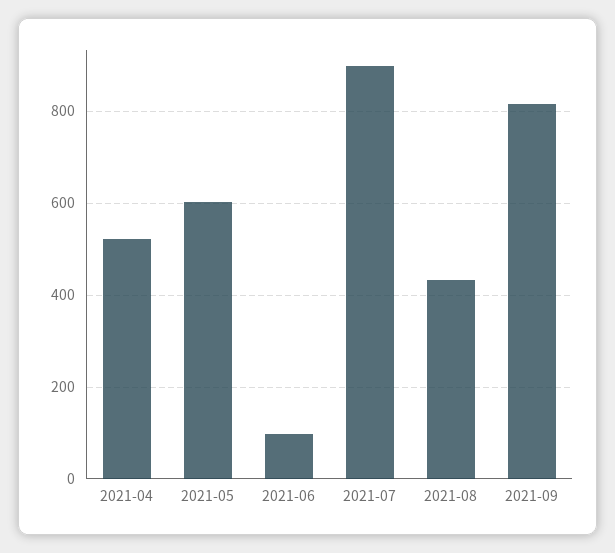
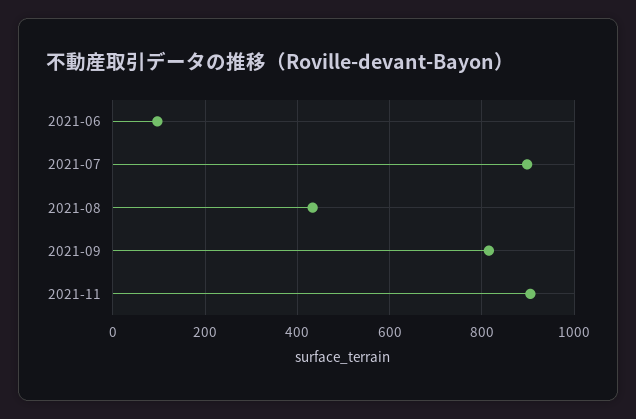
2021-04: 520 -> none
2021-05: 600 -> none
2021-11: none -> 900

